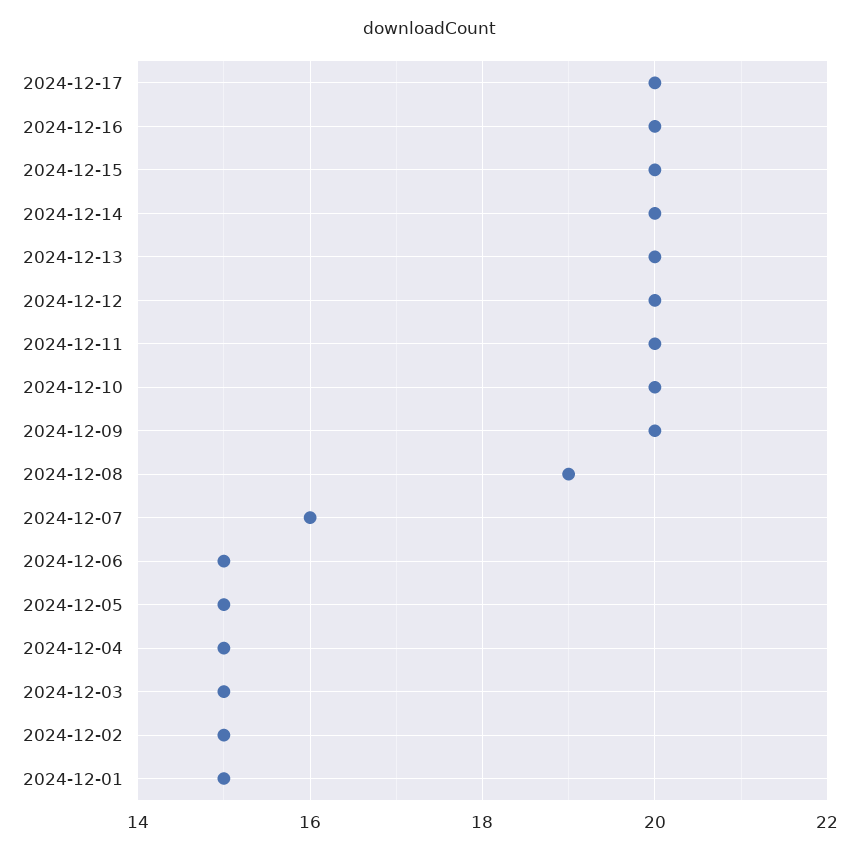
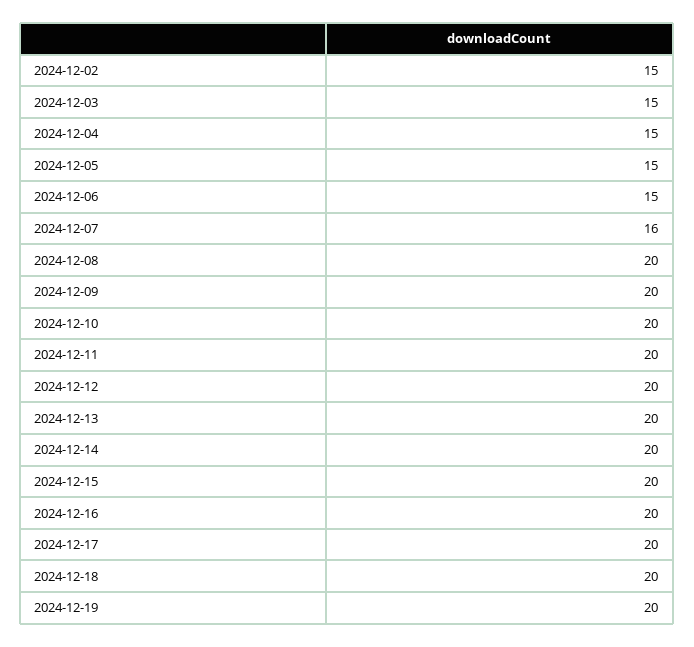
2024-12-08: 19 -> 20
2024-12-01: 15 -> none
2024-12-18: none -> 20
2024-12-19: none -> 20

